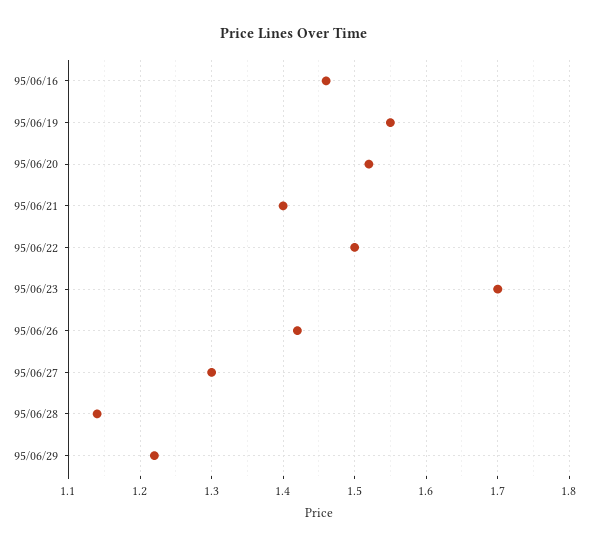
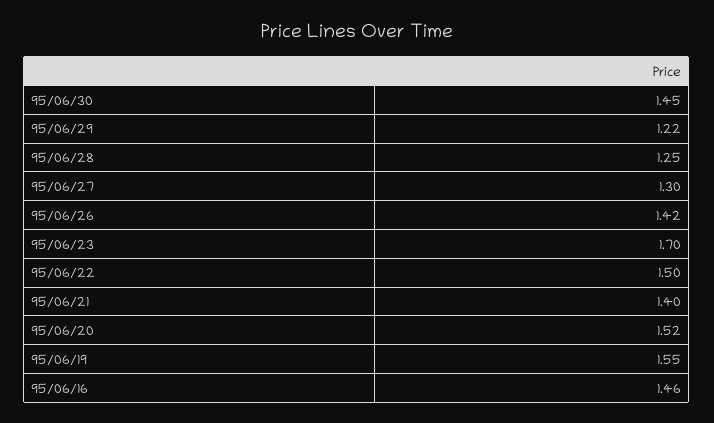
95/06/28: 1.14 -> 1.25
95/06/30: none -> 1.45

